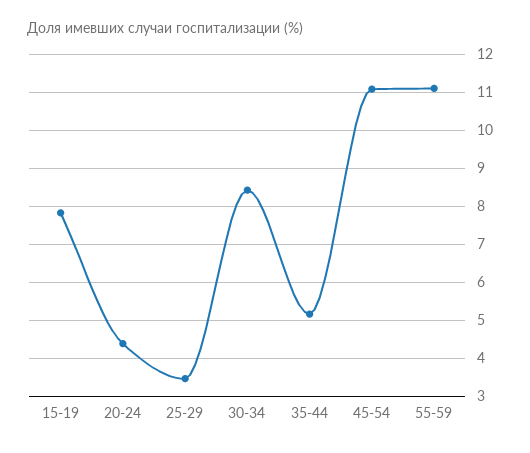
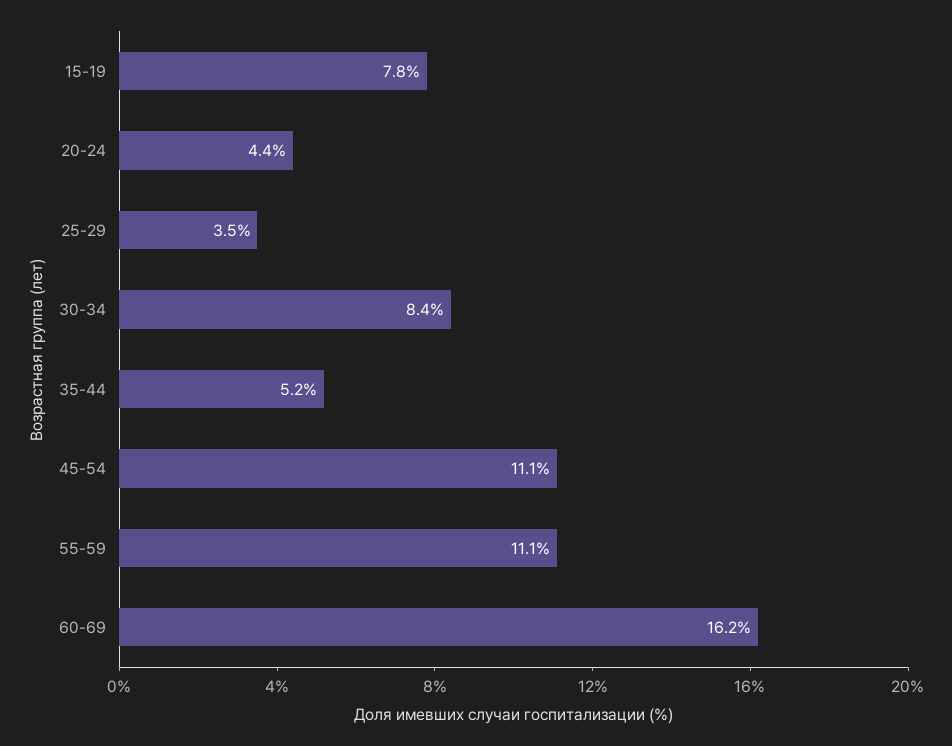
60-69: none -> 16.2

